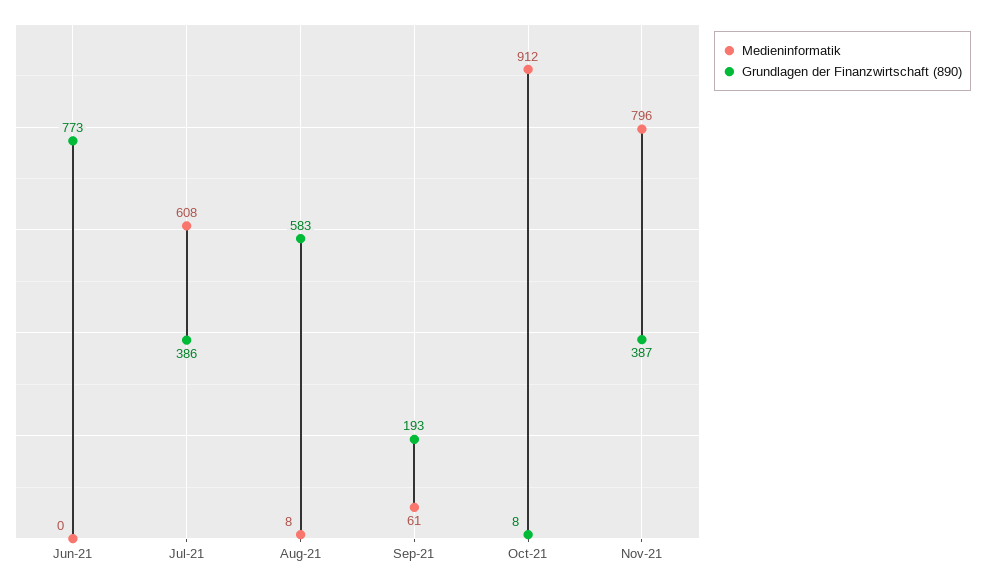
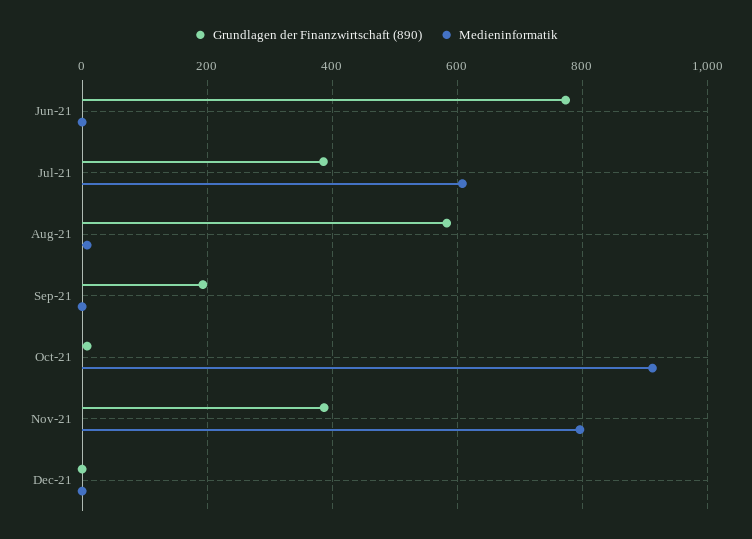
Medieninformatik, Sep-21: 61 -> 0
Grundlagen der Finanzwirtschaft (890), Dec-21: none -> 0
Medieninformatik, Dec-21: none -> 0

